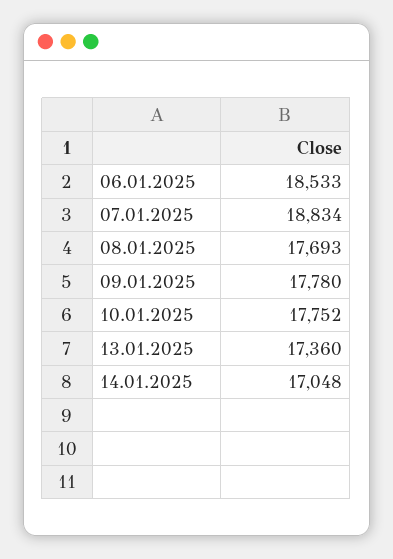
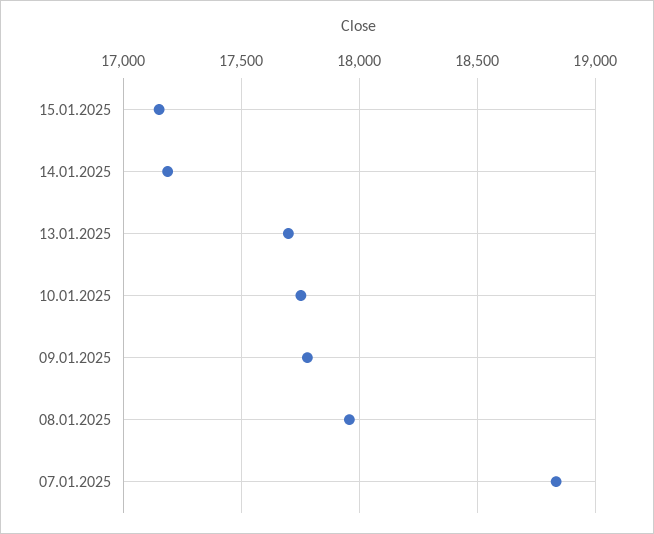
06.01.2025: 18533 -> none
08.01.2025: 17693 -> 17950
13.01.2025: 17360 -> 17700
14.01.2025: 17048 -> 17200
15.01.2025: none -> 17150

